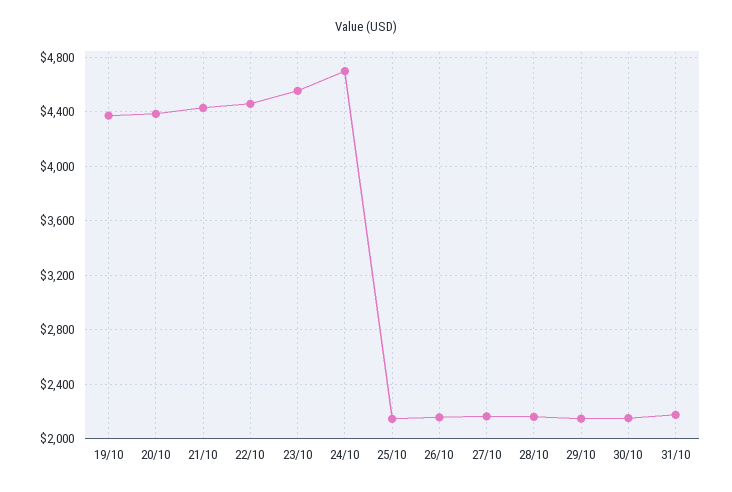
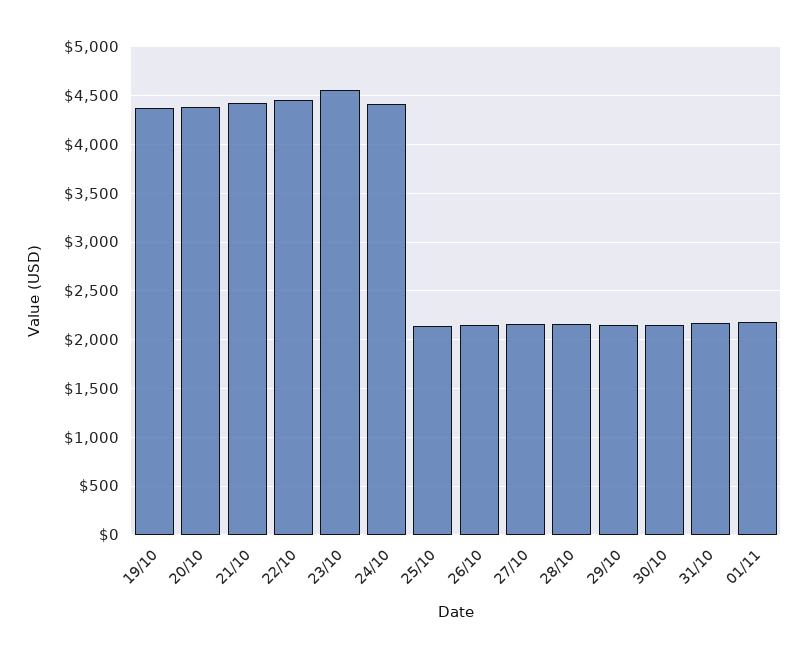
24/10: 4700 -> 4400
01/11: none -> 2200

